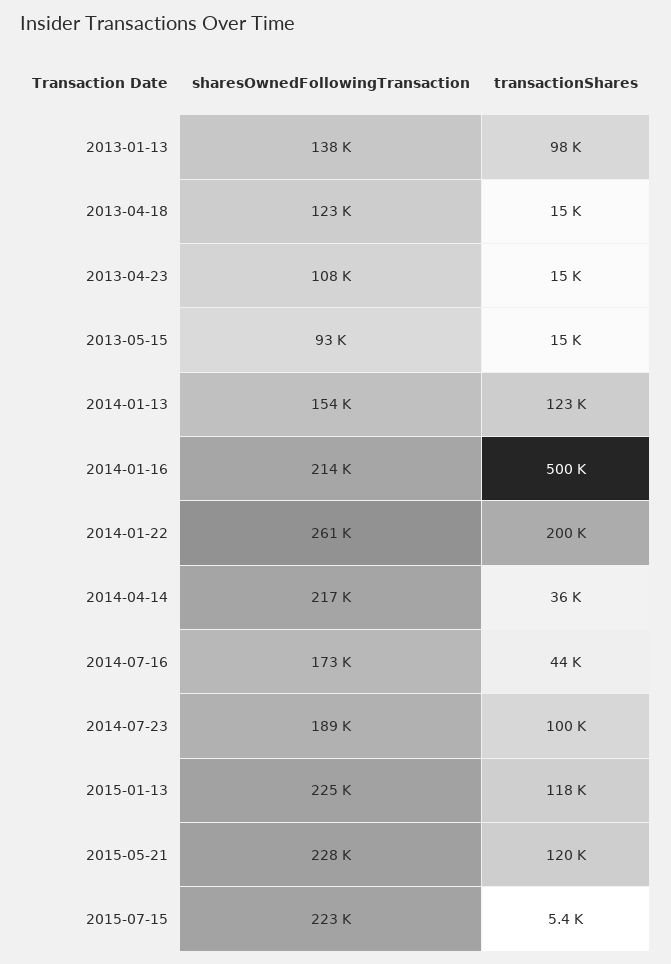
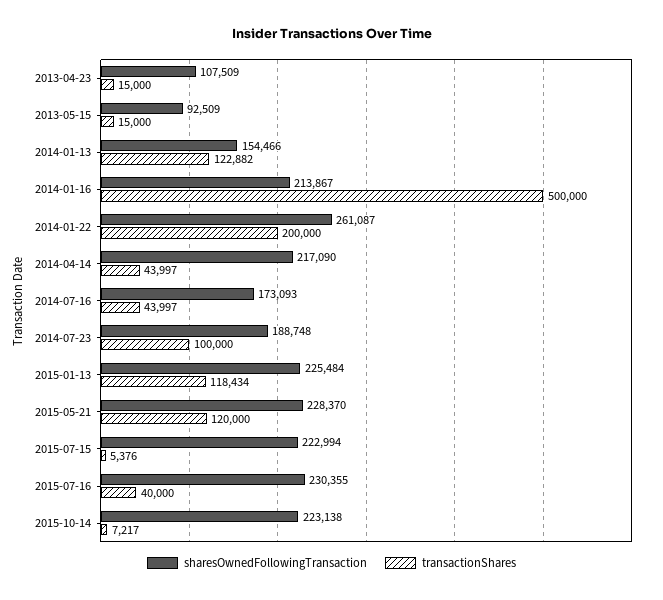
sharesOwnedFollowingTransaction, 2013-01-13: 138000 -> none
transactionShares, 2013-01-13: 98000 -> none
sharesOwnedFollowingTransaction, 2013-04-18: 123000 -> none
transactionShares, 2013-04-18: 15000 -> none
transactionShares, 2014-04-14: 36000 -> 43997
sharesOwnedFollowingTransaction, 2015-07-16: none -> 230355
transactionShares, 2015-07-16: none -> 40000
sharesOwnedFollowingTransaction, 2015-10-14: none -> 223138
transactionShares, 2015-10-14: none -> 7217

